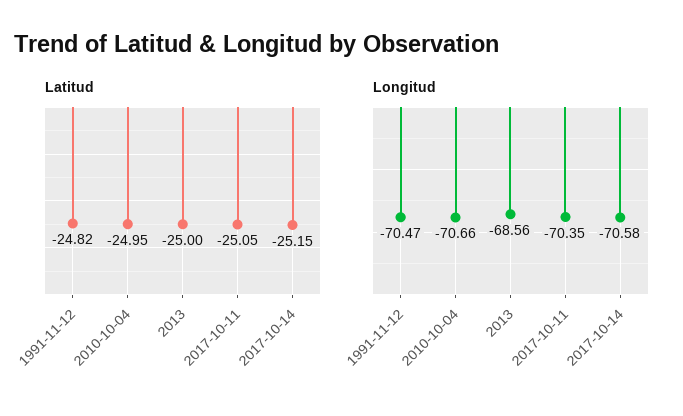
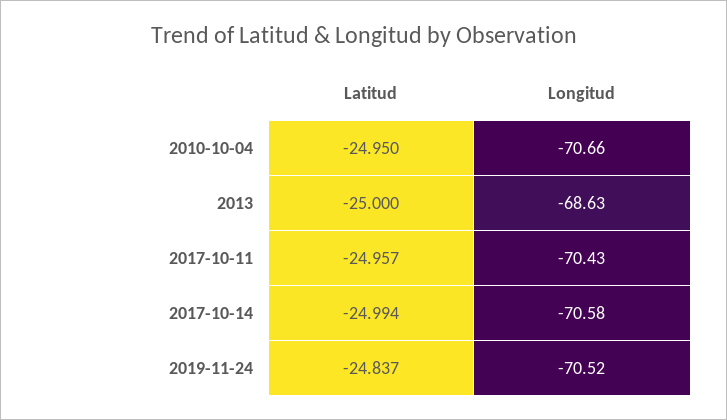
Latitud, 1991-11-12: -24.82 -> none
Latitud, 2017-10-11: -25.05 -> -24.957
Latitud, 2017-10-14: -25.15 -> -24.994
Longitud, 1991-11-12: -70.47 -> none
Longitud, 2013: -68.56 -> -68.63
Longitud, 2017-10-11: -70.35 -> -70.43
Latitud, 2019-11-24: none -> -24.837
Longitud, 2019-11-24: none -> -70.52

